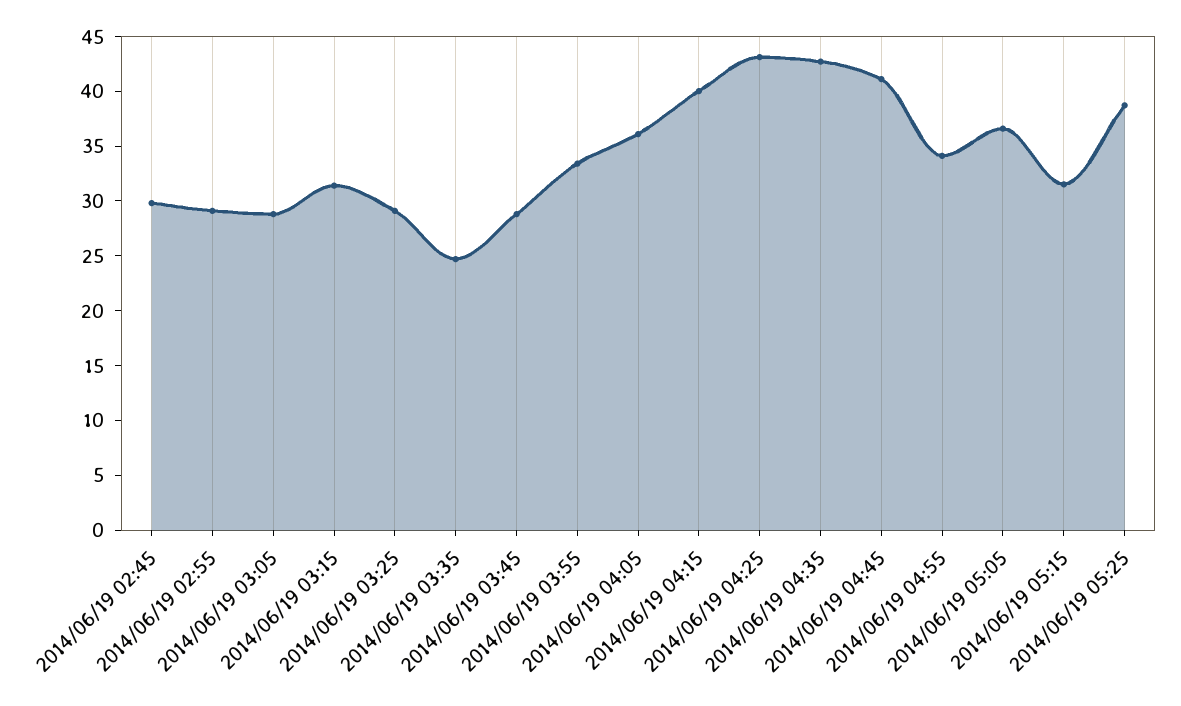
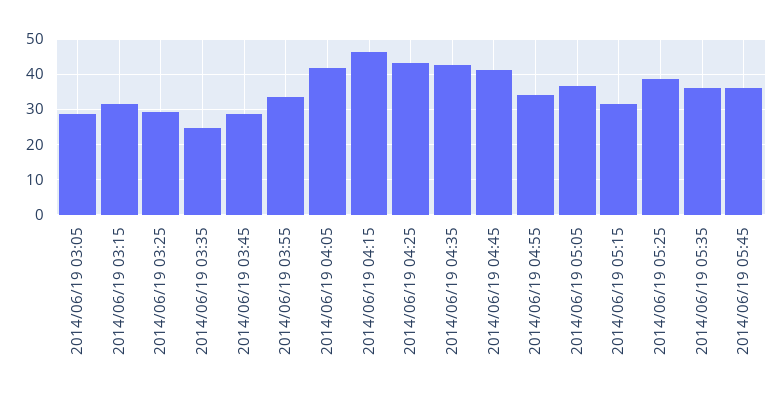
2014/06/19 02:45: 30 -> none
2014/06/19 02:55: 29 -> none
2014/06/19 04:05: 36 -> 42
2014/06/19 04:15: 40 -> 46
2014/06/19 05:35: none -> 36
2014/06/19 05:45: none -> 36

